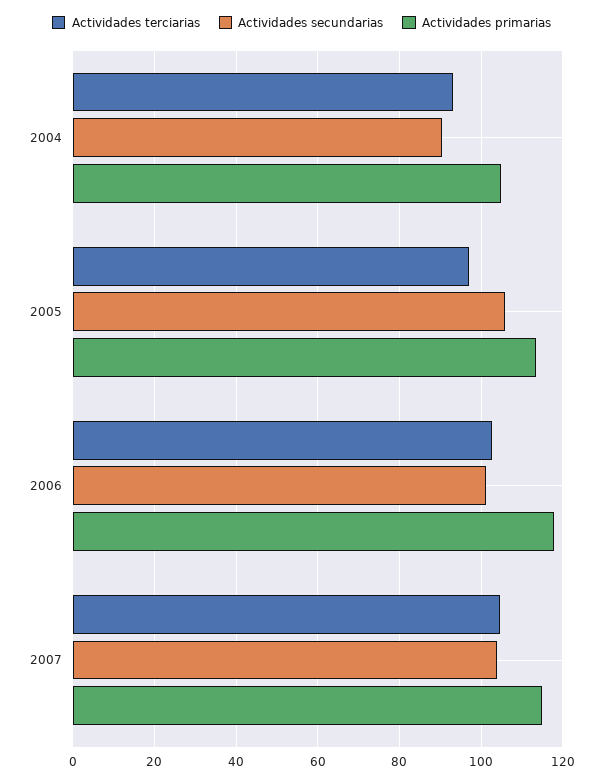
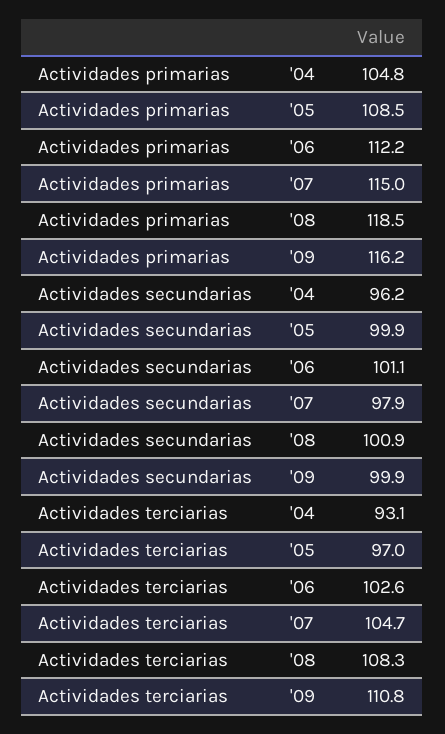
Actividades secundarias, 2004: 90 -> 96.2
Actividades secundarias, 2005: 106 -> 99.9
Actividades primarias, 2005: 114 -> 108.5
Actividades primarias, 2006: 118 -> 112.2
Actividades secundarias, 2007: 104 -> 97.9
Actividades primarias, '08: none -> 118.5
Actividades primarias, '09: none -> 116.2
Actividades secundarias, '08: none -> 100.9
Actividades secundarias, '09: none -> 99.9
Actividades terciarias, '08: none -> 108.3
Actividades terciarias, '09: none -> 110.8

